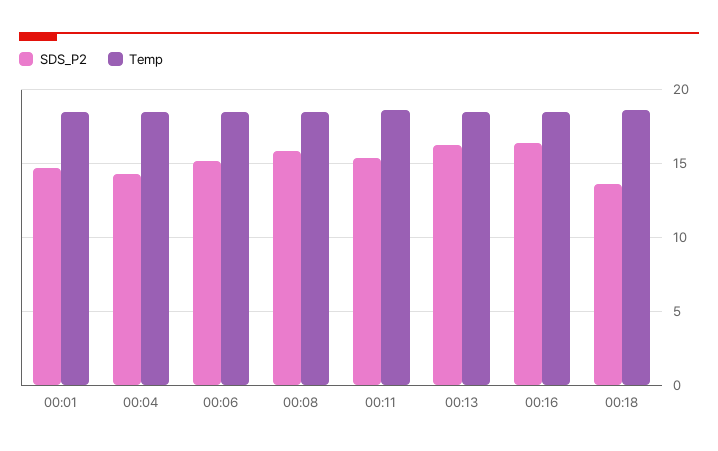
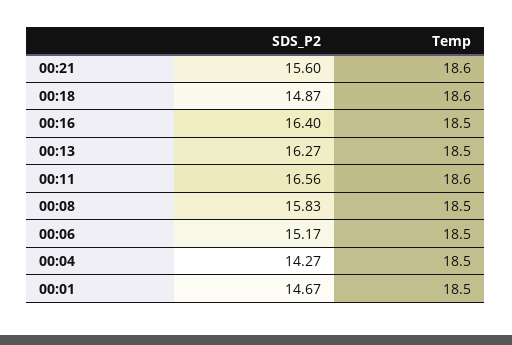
SDS_P2, 00:11: 15.5 -> 16.56
SDS_P2, 00:18: 13.5 -> 14.87
SDS_P2, 00:21: none -> 15.6
Temp, 00:21: none -> 18.6

